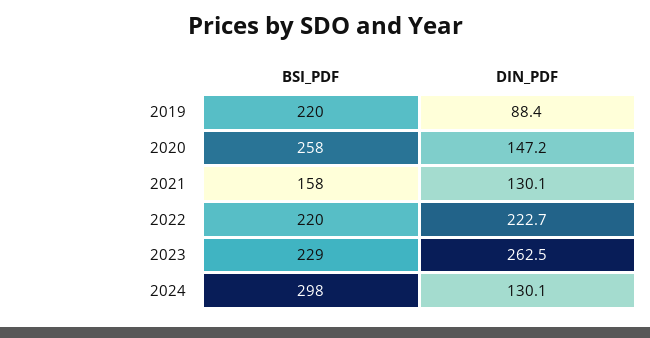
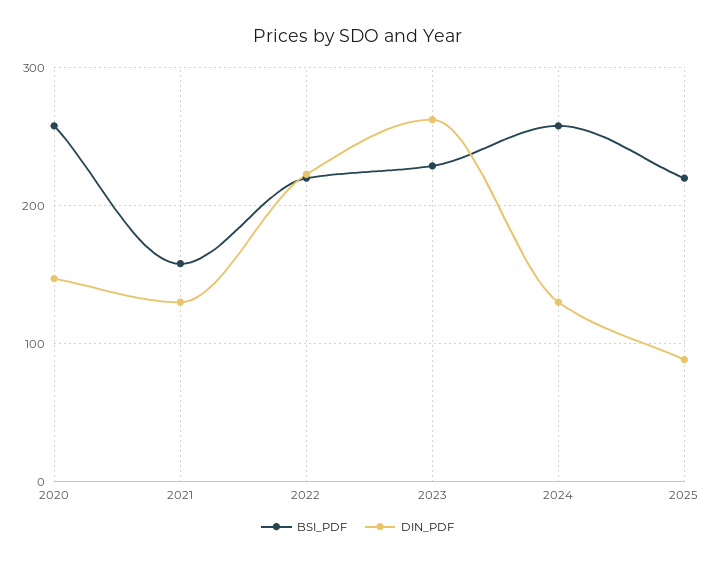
BSI_PDF, 2019: 220 -> none
DIN_PDF, 2019: 88.4 -> none
BSI_PDF, 2024: 298 -> 260
BSI_PDF, 2025: none -> 220
DIN_PDF, 2025: none -> 90

